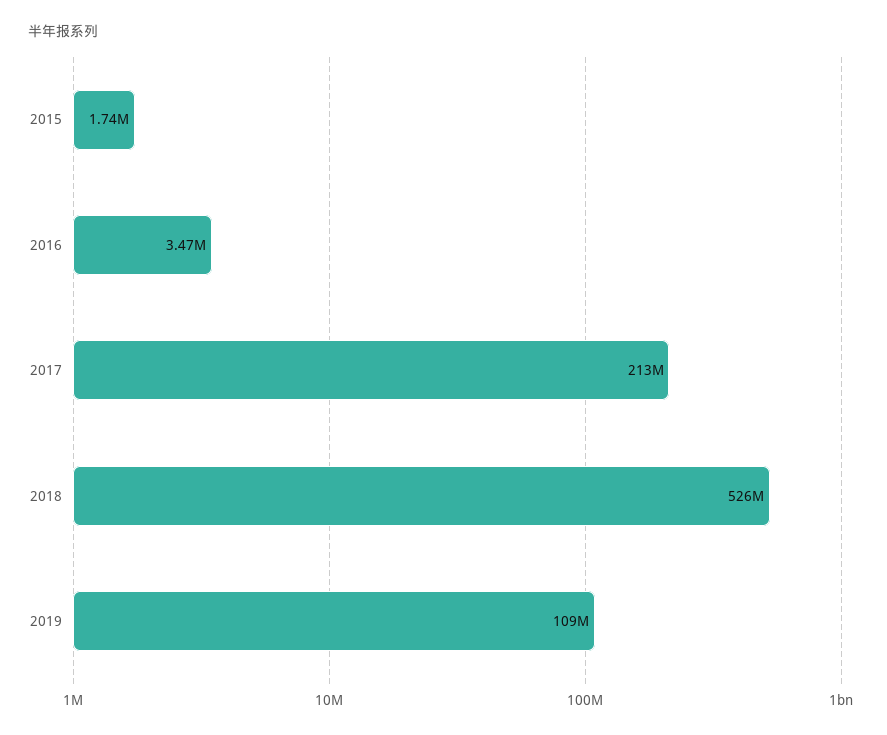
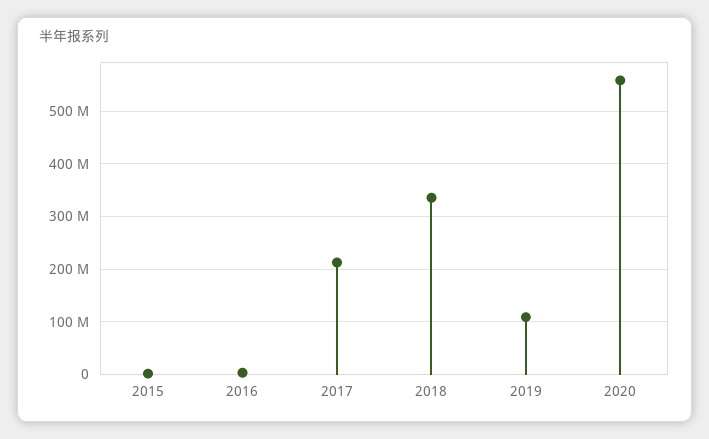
2018: 526000000 -> 340000000
2020: none -> 560000000

